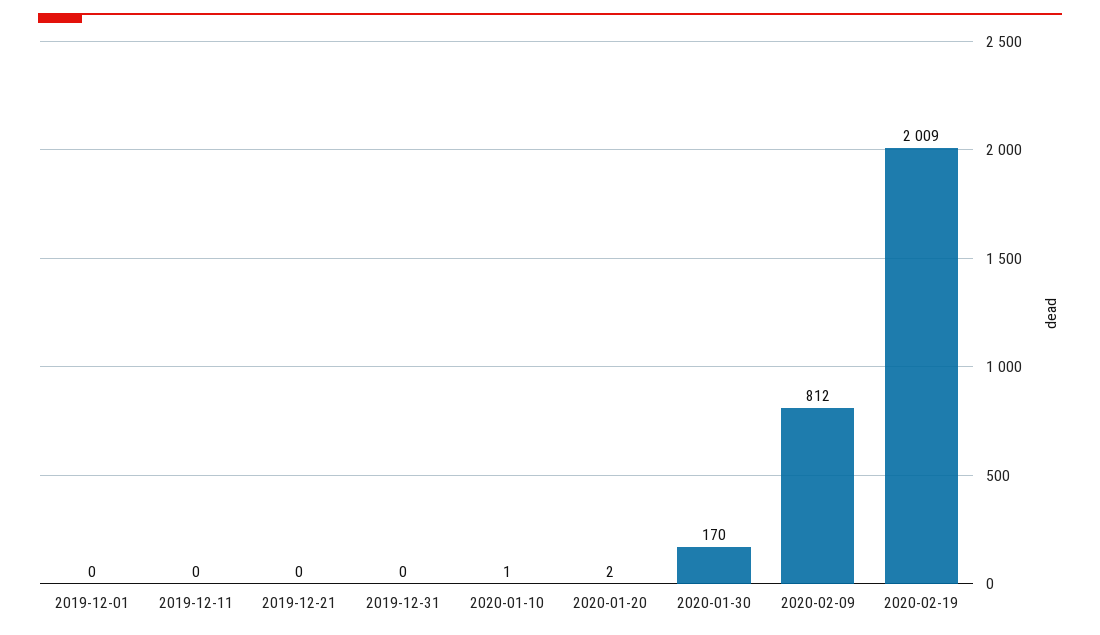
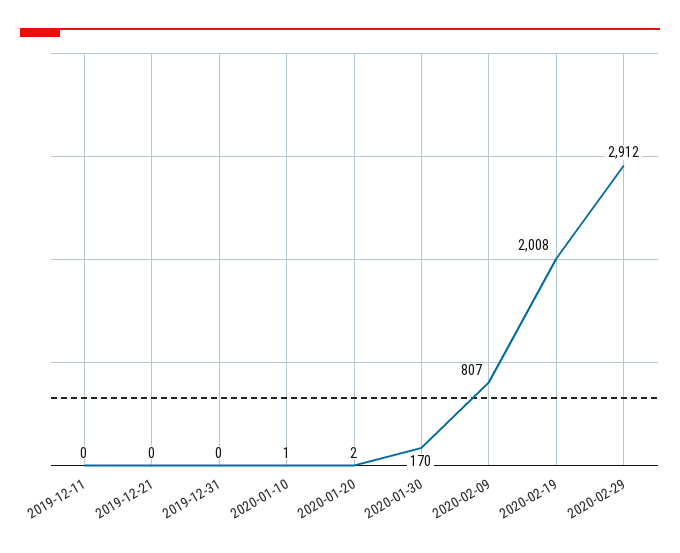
2019-12-01: 0 -> none
2020-02-09: 812 -> 807
2020-02-19: 2009 -> 2008
2020-02-29: none -> 2912

